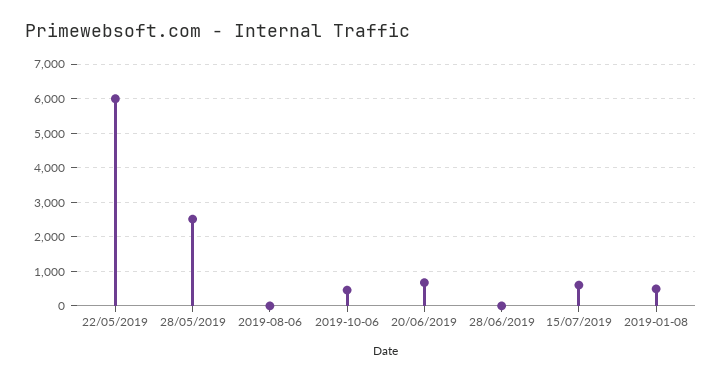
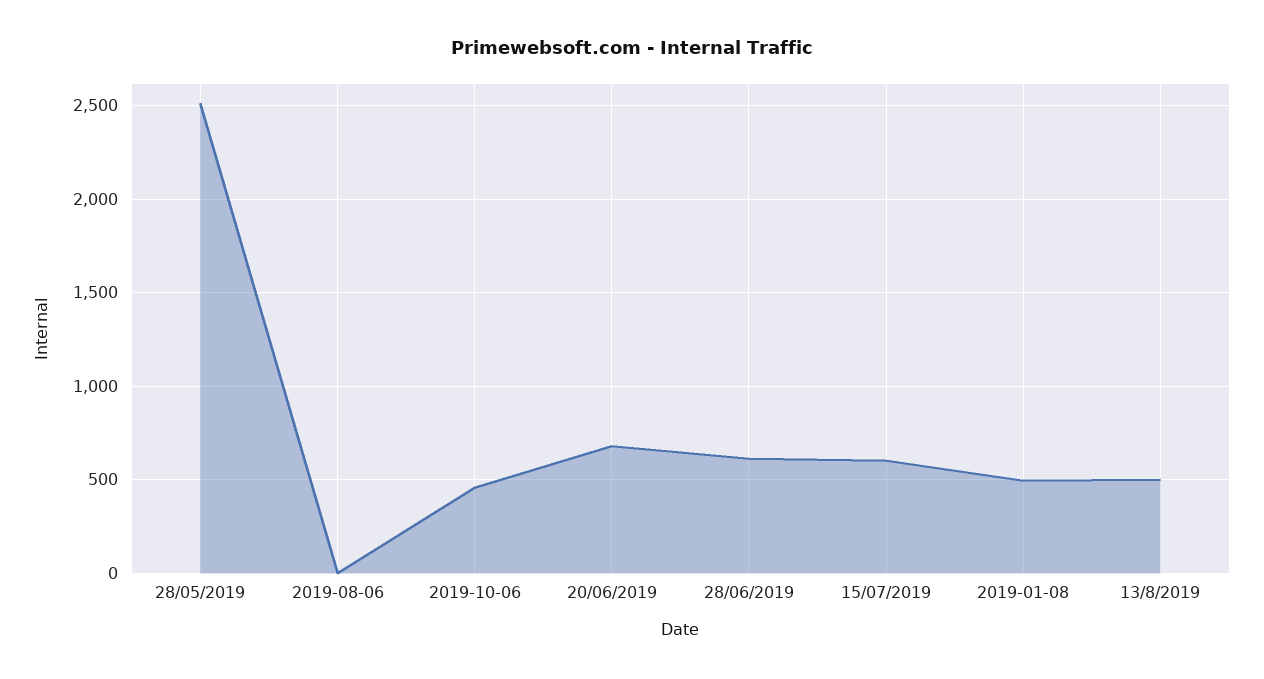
22/05/2019: 6000 -> none
28/06/2019: 0 -> 600
13/8/2019: none -> 500

